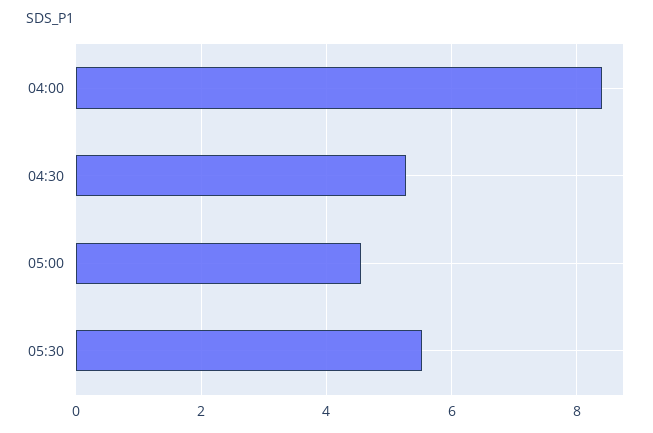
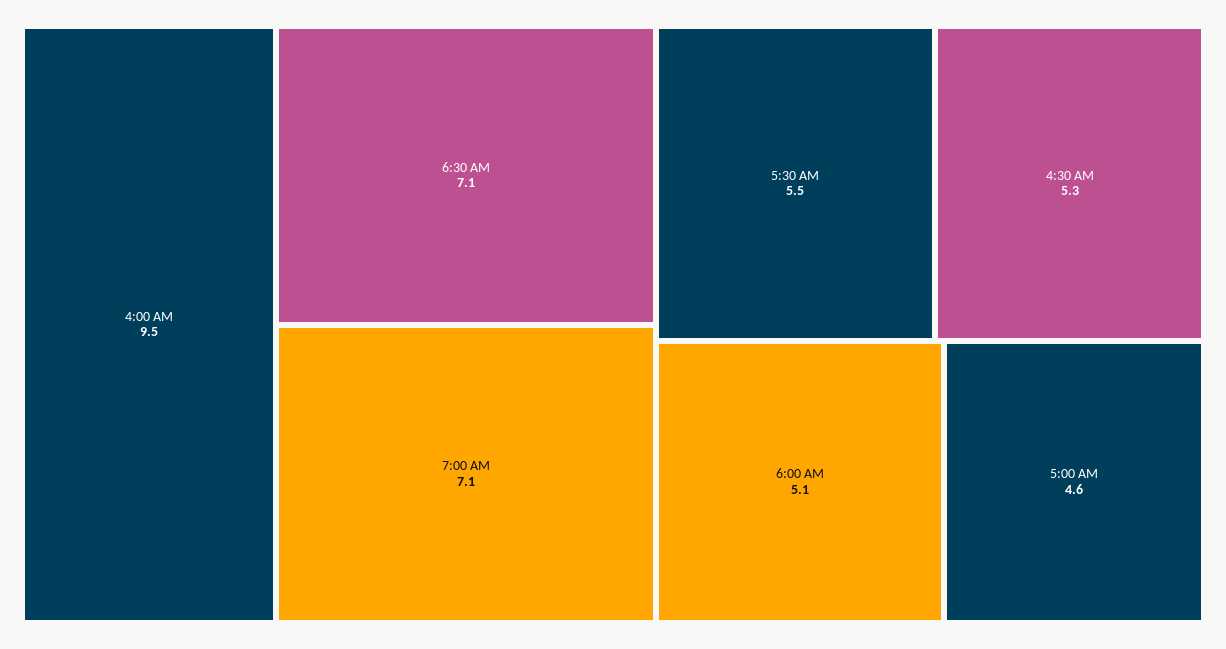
04:00: 8.4 -> 9.5
6:30 AM: none -> 7.1
7:00 AM: none -> 7.1
6:00 AM: none -> 5.1

